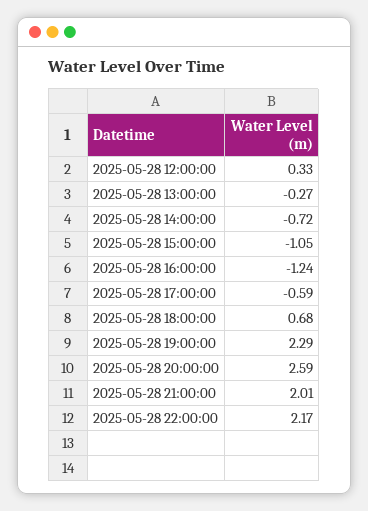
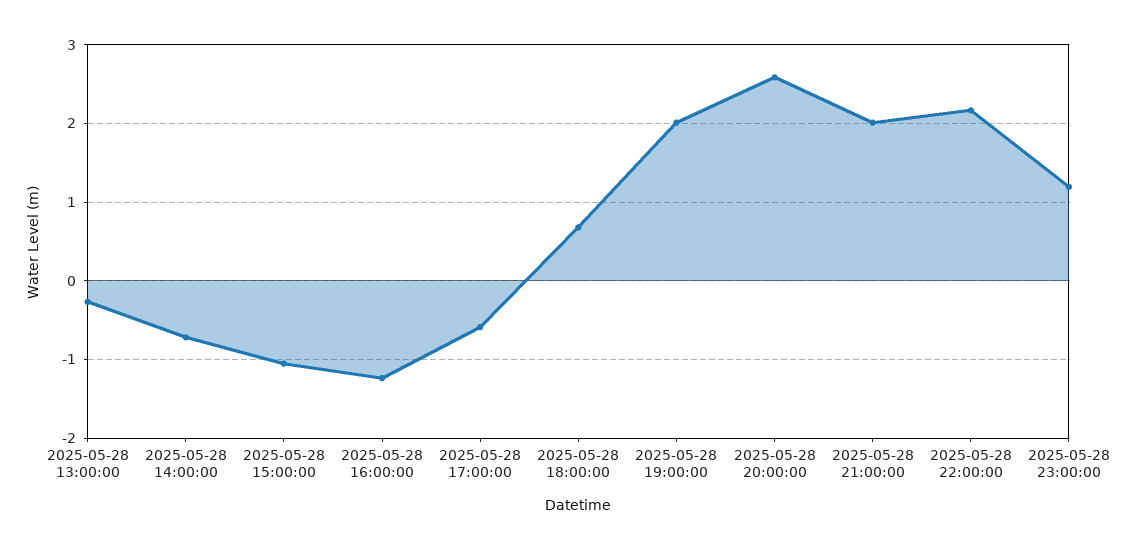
2025-05-28 12:00:00: 0.33 -> none
2025-05-28 19:00:00: 2.29 -> 2
2025-05-28 23:00:00: none -> 1.2

